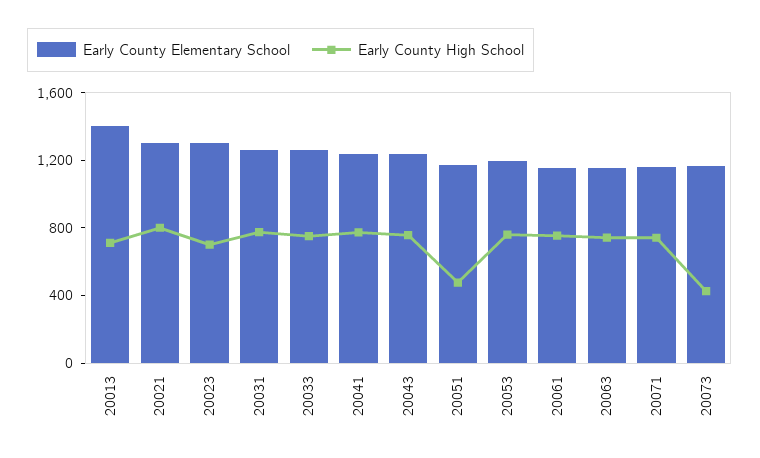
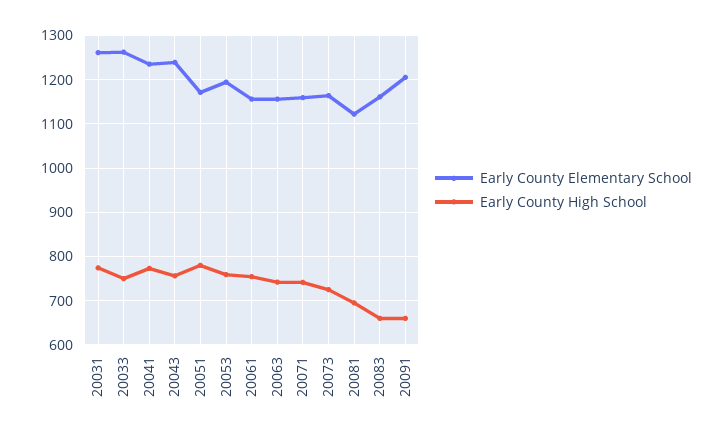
Early County Elementary School, 20013: 1400 -> none
Early County High School, 20013: 700 -> none
Early County Elementary School, 20021: 1300 -> none
Early County High School, 20021: 800 -> none
Early County Elementary School, 20023: 1300 -> none
Early County High School, 20023: 700 -> none
Early County High School, 20051: 500 -> 780
Early County High School, 20073: 400 -> 720
Early County Elementary School, 20081: none -> 1120
Early County High School, 20081: none -> 700
Early County Elementary School, 20083: none -> 1160
Early County High School, 20083: none -> 660
Early County Elementary School, 20091: none -> 1200
Early County High School, 20091: none -> 660

